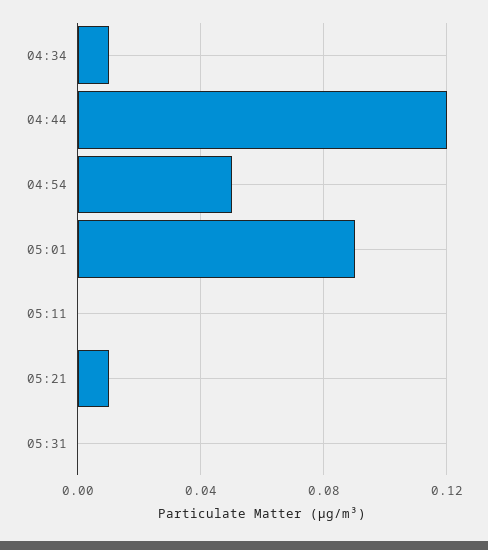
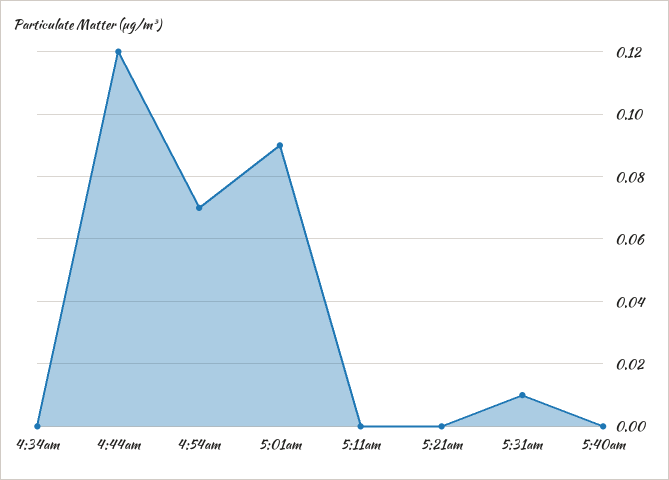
04:34: 0.01 -> 0
04:54: 0.05 -> 0.07
05:21: 0.01 -> 0
05:31: 0 -> 0.01
5:40am: none -> 0

